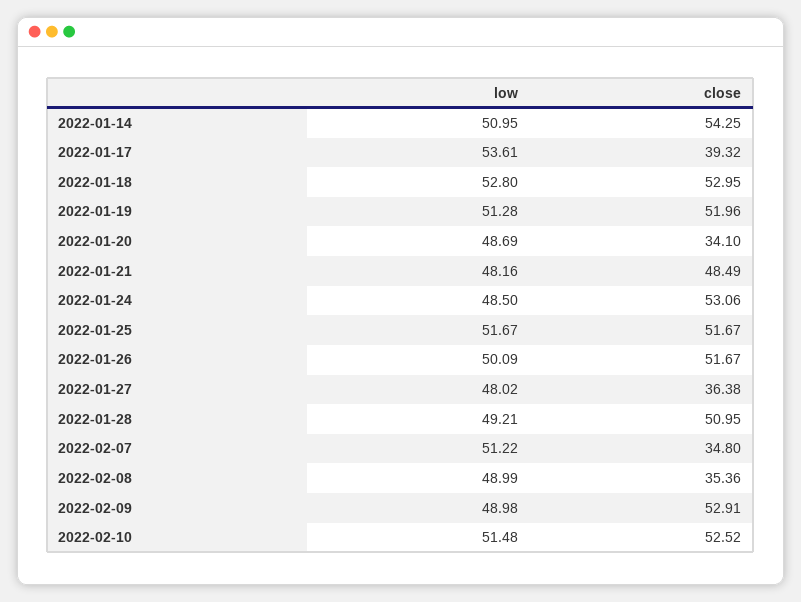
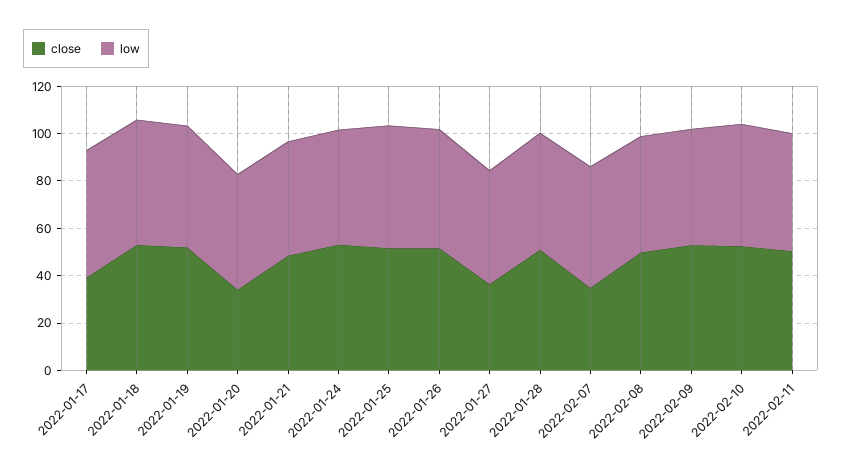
low, 2022-01-14: 50.95 -> none
close, 2022-01-14: 54.25 -> none
close, 2022-02-08: 35.36 -> 50
close, 2022-02-11: none -> 50
low, 2022-02-11: none -> 50

